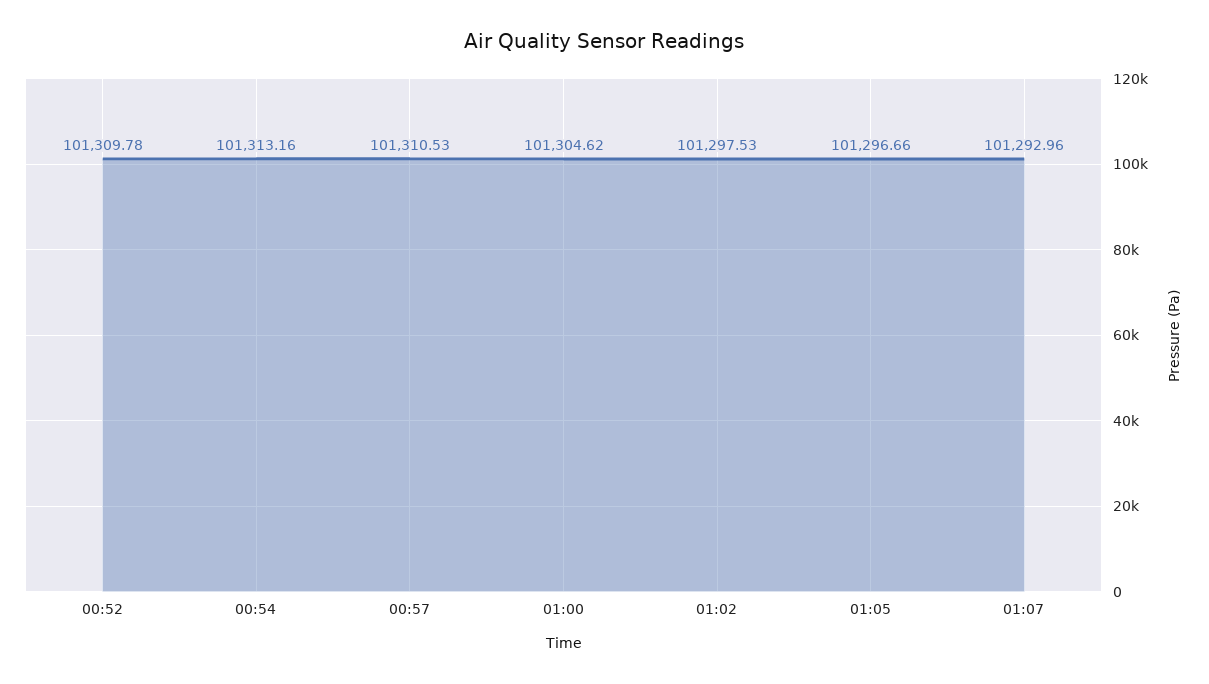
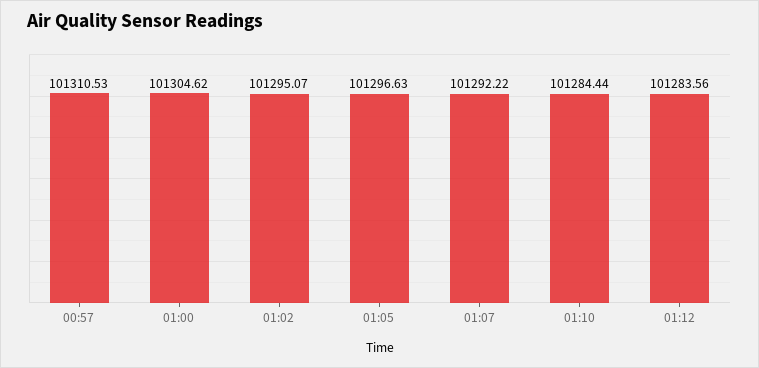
00:52: 101309.78 -> none
00:54: 101313.16 -> none
01:02: 101297.53 -> 101295.07
01:05: 101296.66 -> 101296.63
01:07: 101292.96 -> 101292.22
01:10: none -> 101284.44
01:12: none -> 101283.56

